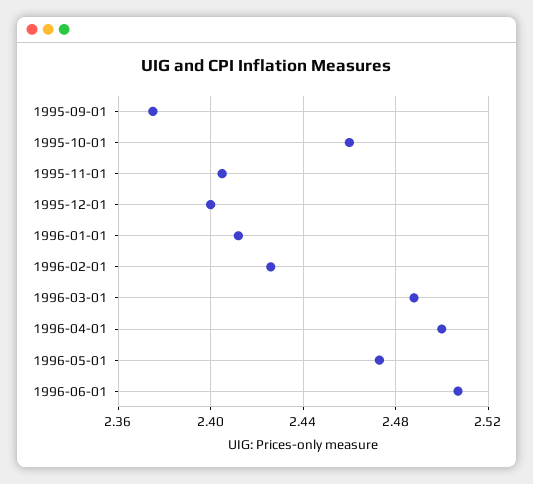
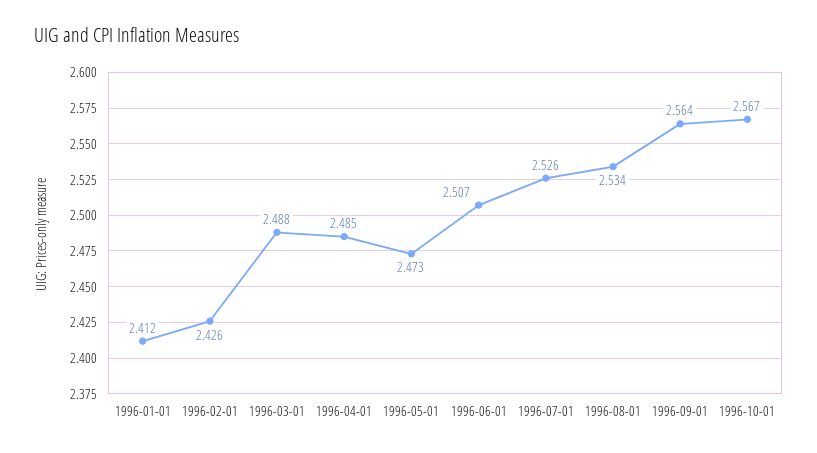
1995-09-01: 2.375 -> none
1995-10-01: 2.46 -> none
1995-11-01: 2.405 -> none
1995-12-01: 2.4 -> none
1996-04-01: 2.5 -> 2.485
1996-07-01: none -> 2.526
1996-08-01: none -> 2.534
1996-09-01: none -> 2.564
1996-10-01: none -> 2.567

